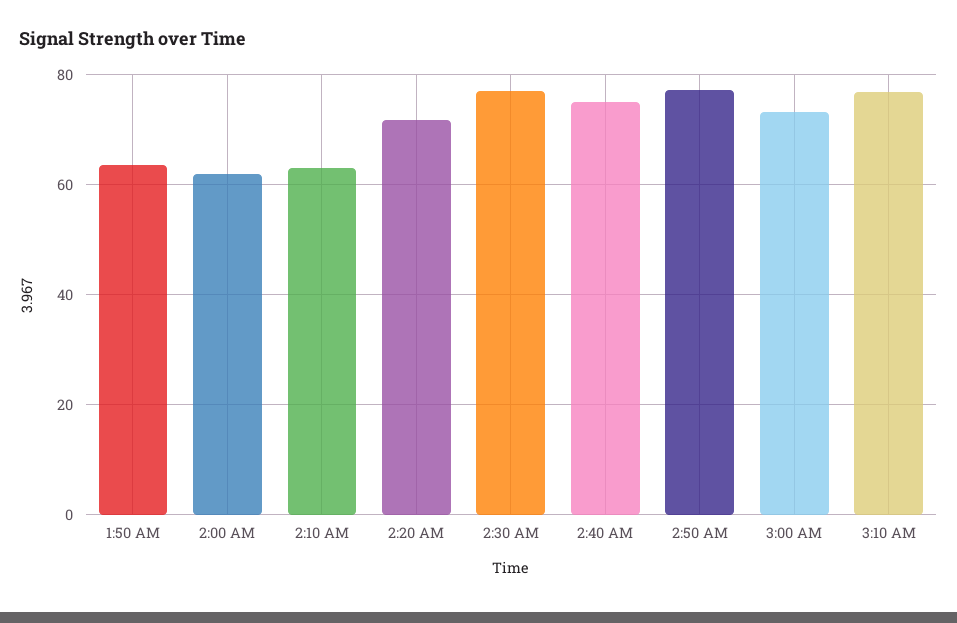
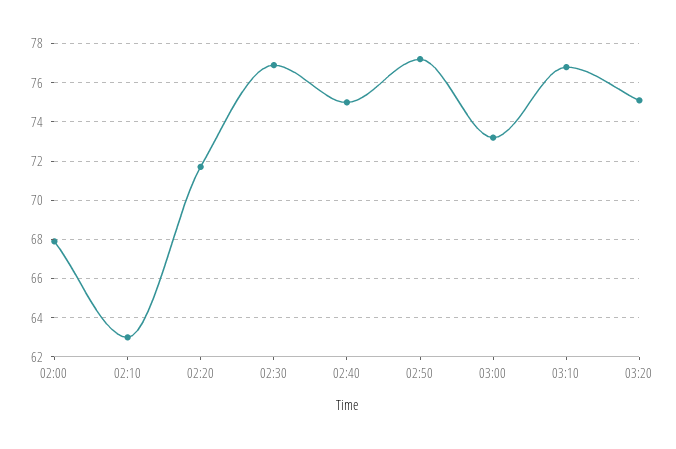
1:50 AM: 64 -> none
2:00 AM: 62 -> 68
03:20: none -> 75

